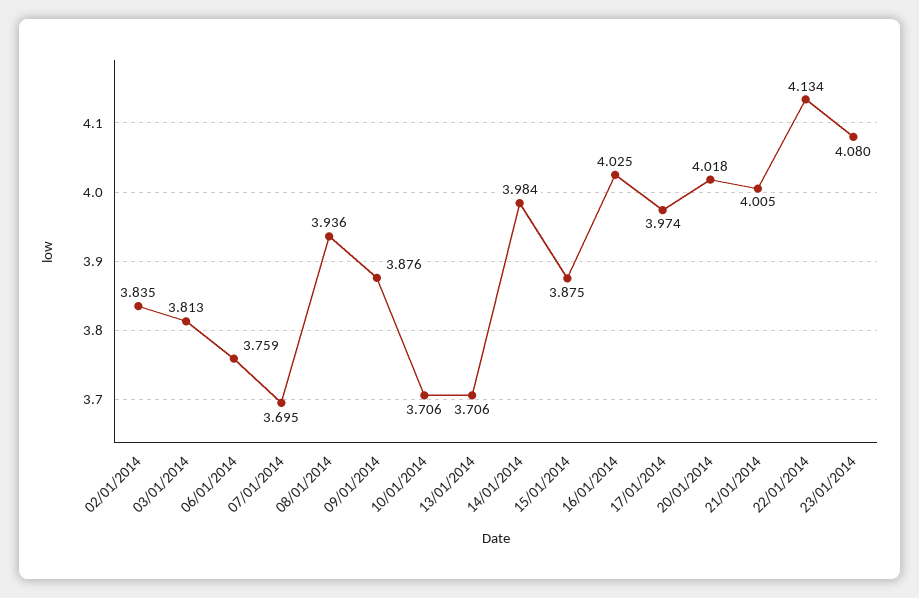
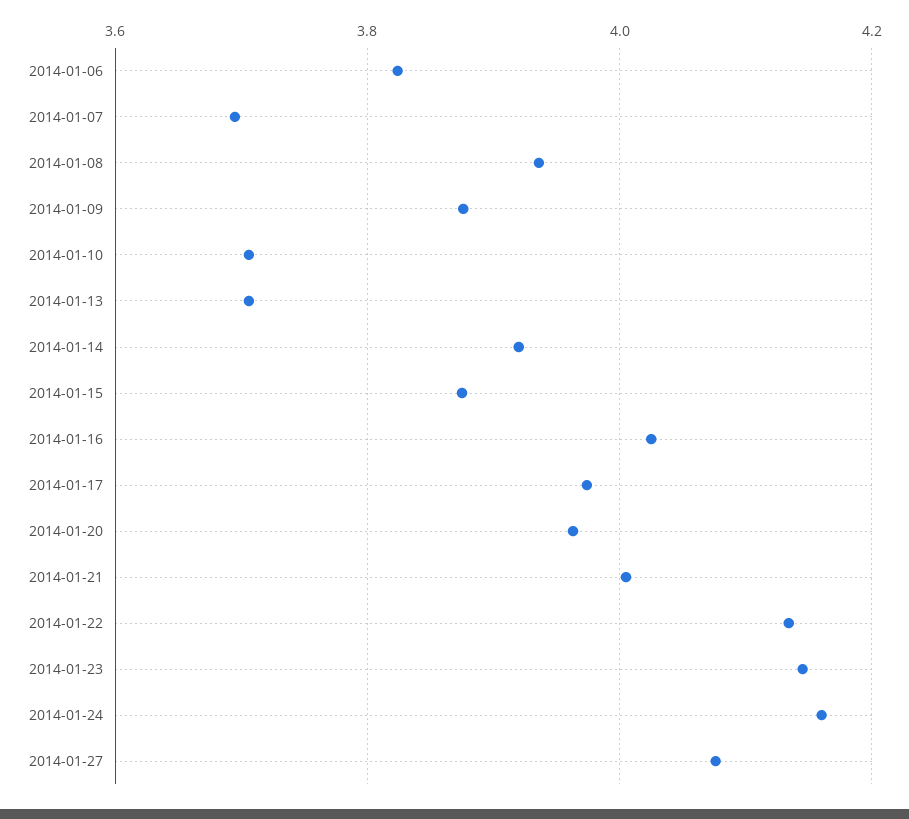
02/01/2014: 3.835 -> none
03/01/2014: 3.813 -> none
06/01/2014: 3.759 -> 3.82
14/01/2014: 3.984 -> 3.92
20/01/2014: 4.018 -> 3.96
23/01/2014: 4.08 -> 4.14
2014-01-24: none -> 4.16
2014-01-27: none -> 4.08

